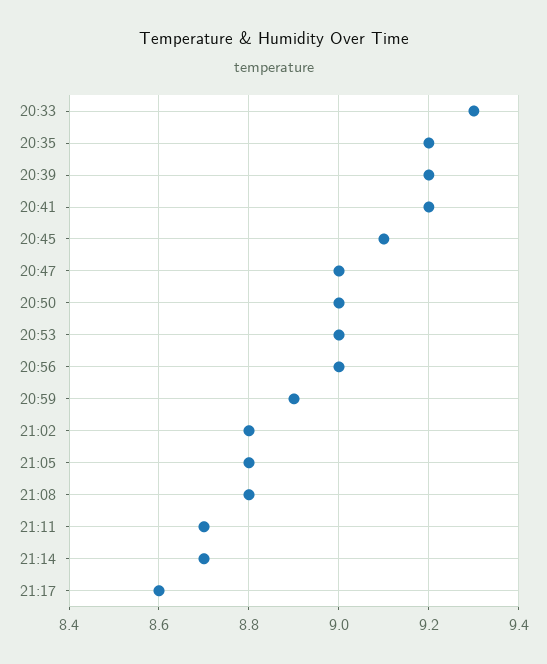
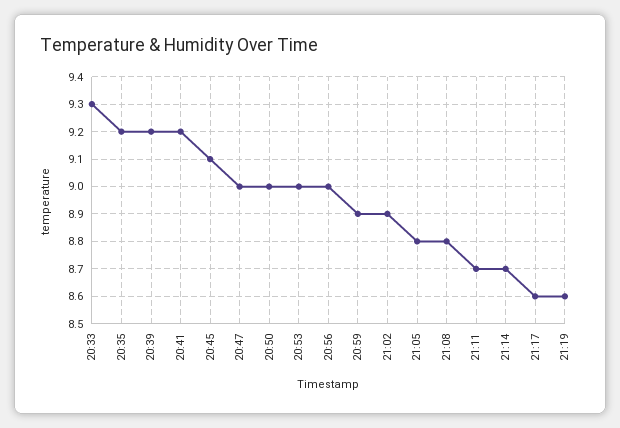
21:02: 8.8 -> 8.9
21:19: none -> 8.6

